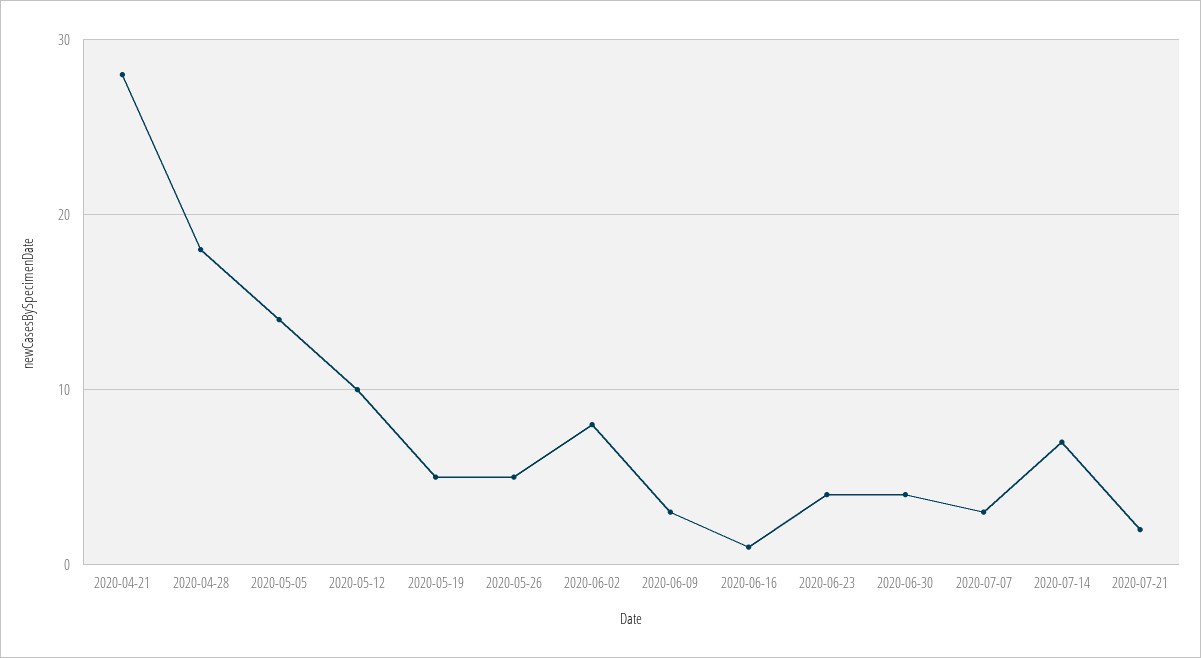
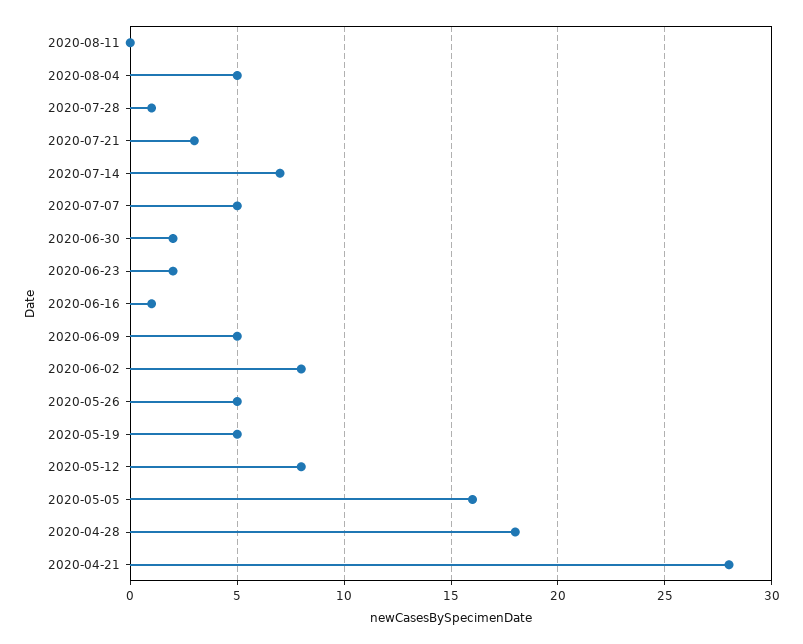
2020-05-05: 14 -> 16
2020-05-12: 10 -> 8
2020-06-09: 3 -> 5
2020-06-23: 4 -> 2
2020-06-30: 4 -> 2
2020-07-07: 3 -> 5
2020-07-21: 2 -> 3
2020-08-11: none -> 0
2020-08-04: none -> 5
2020-07-28: none -> 1

